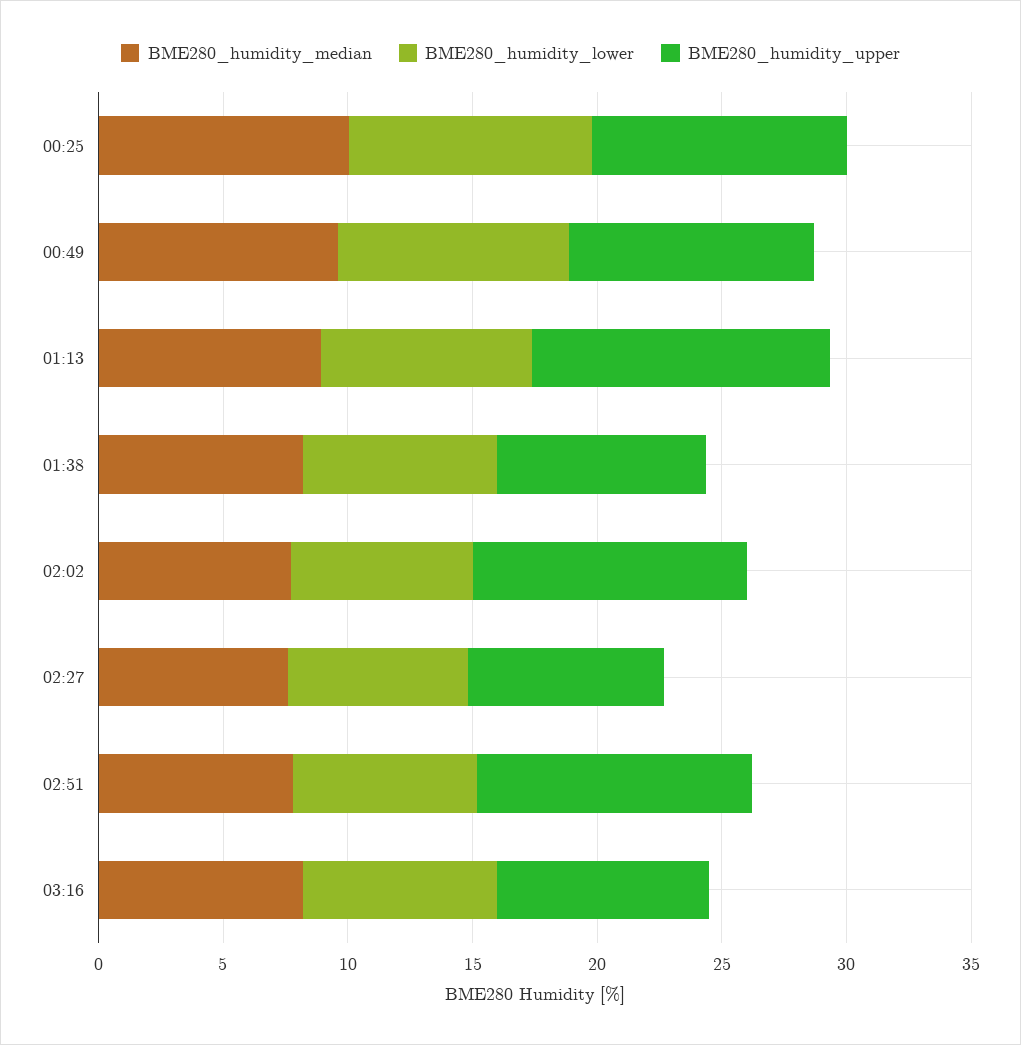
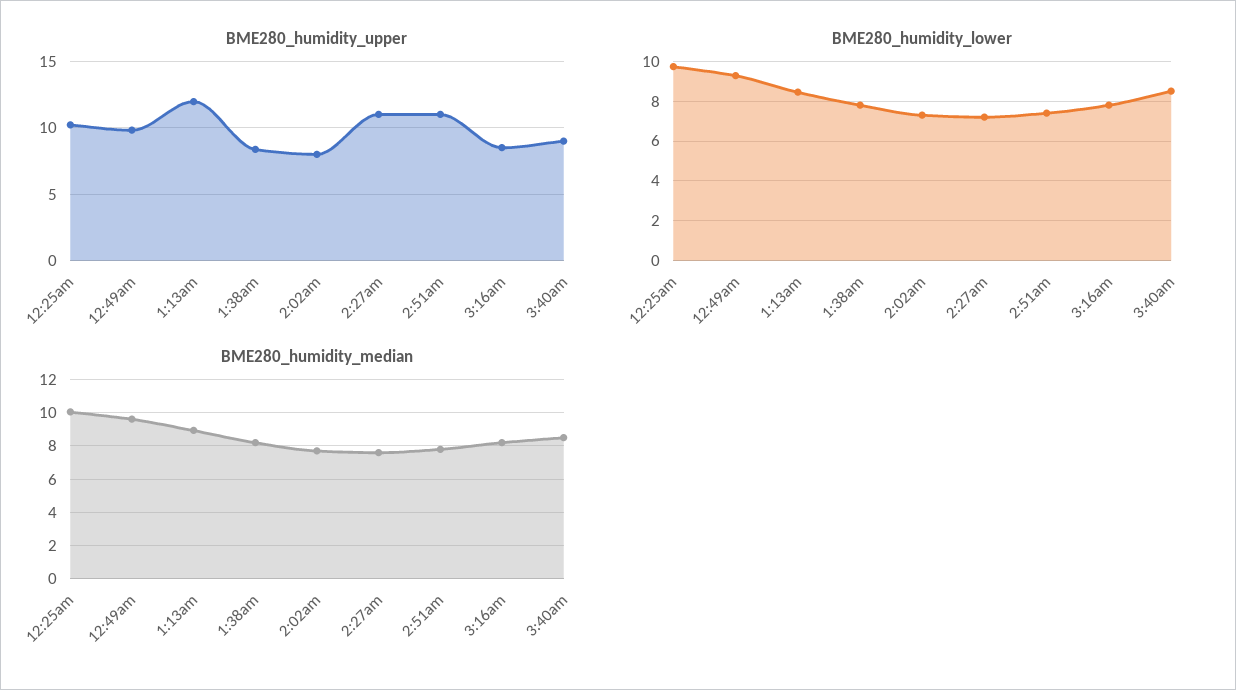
BME280_humidity_upper, 02:02: 11 -> 8
BME280_humidity_upper, 02:27: 8 -> 11
BME280_humidity_upper, 3:40am: none -> 9
BME280_humidity_lower, 3:40am: none -> 8.5
BME280_humidity_median, 3:40am: none -> 8.5

